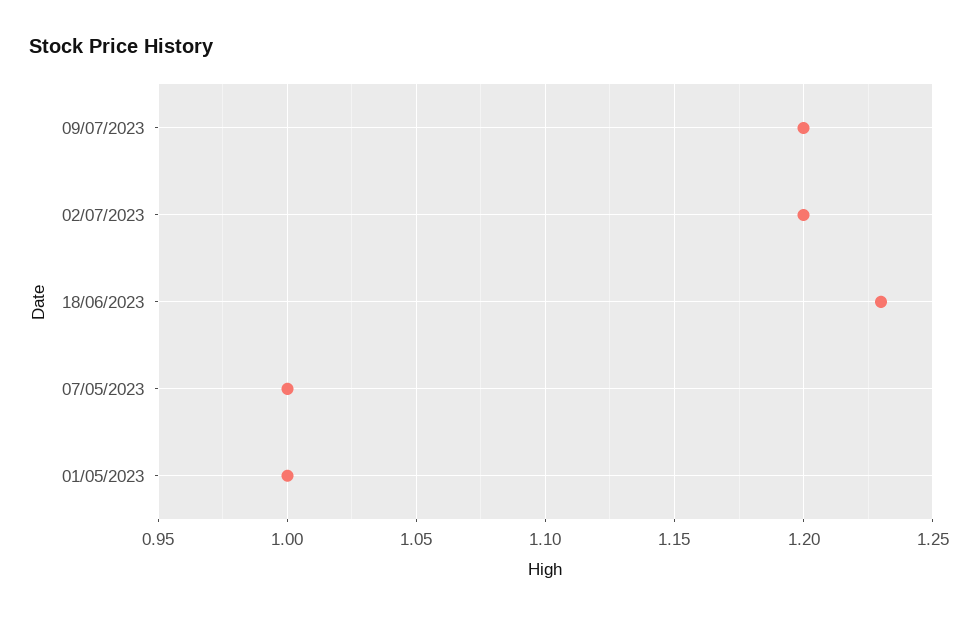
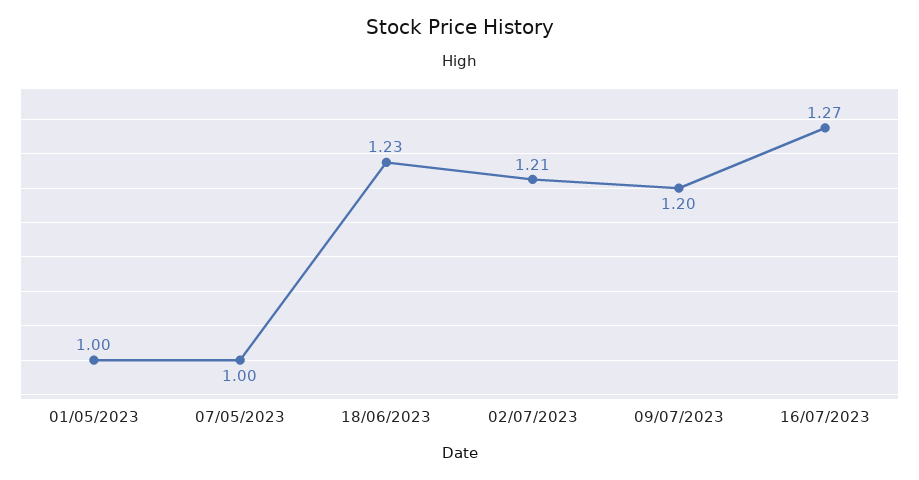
02/07/2023: 1.2 -> 1.21
16/07/2023: none -> 1.27

